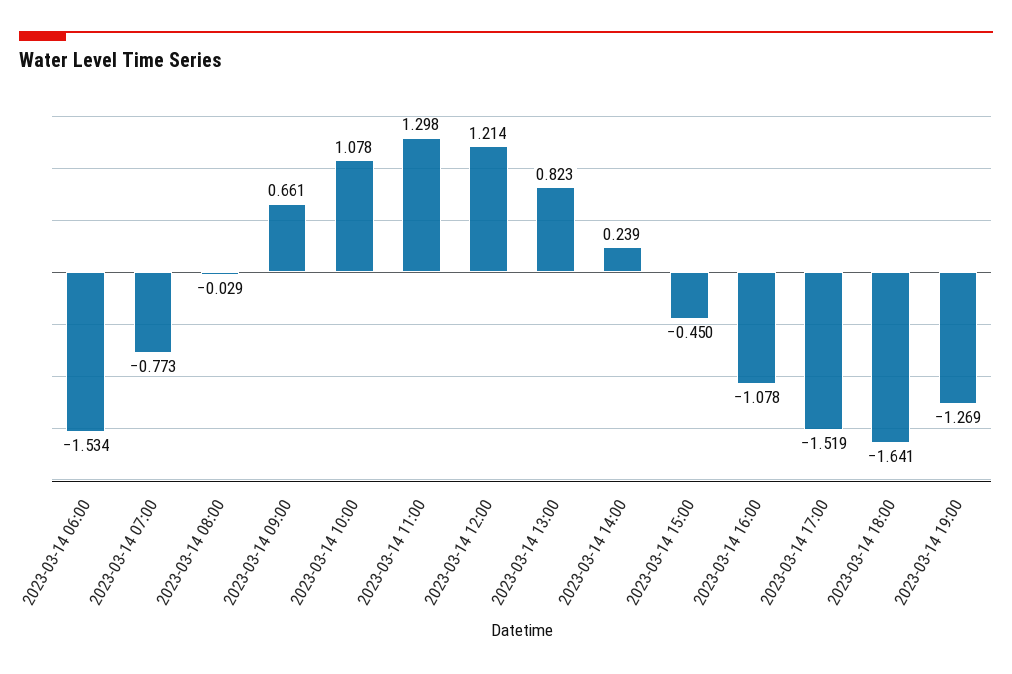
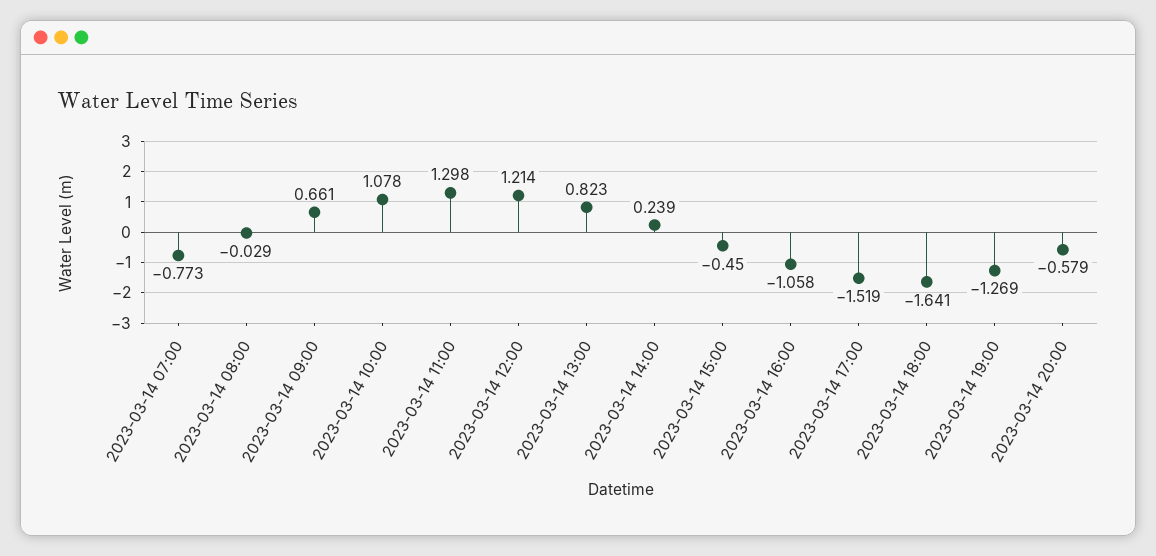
2023-03-14 06:00: -1.534 -> none
2023-03-14 16:00: -1.078 -> -1.058
2023-03-14 20:00: none -> -0.579

